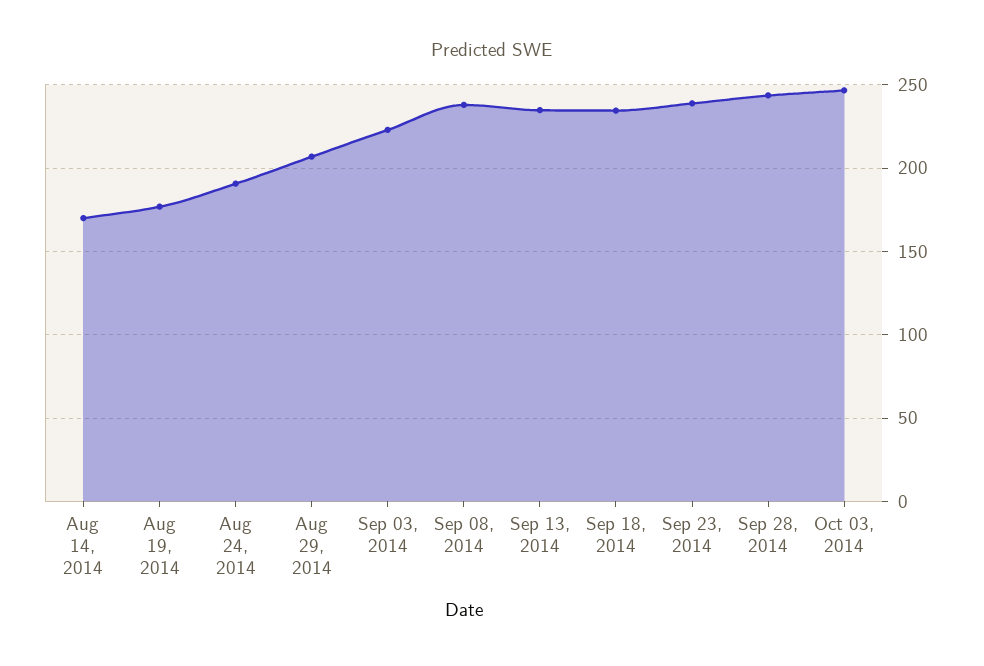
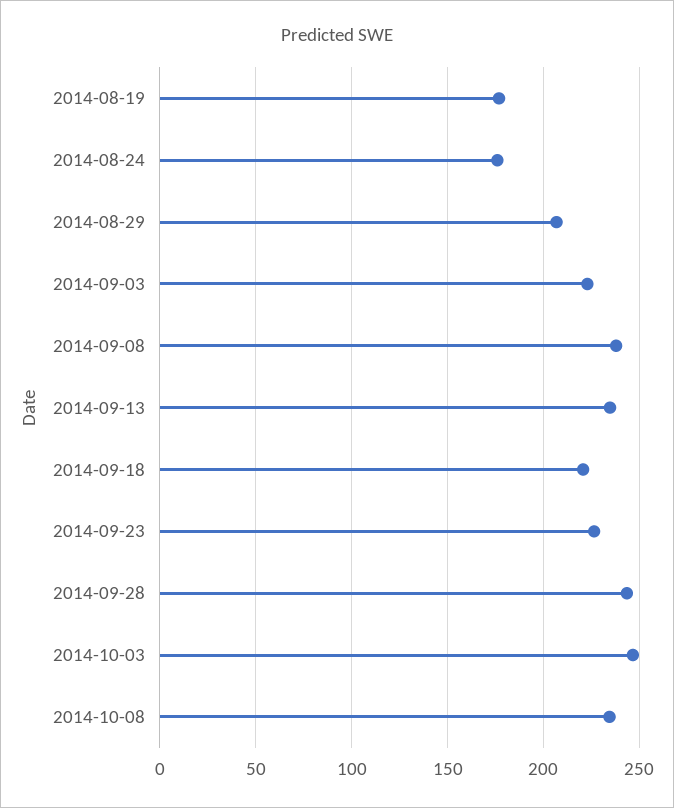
Aug 14, 2014: 170 -> none
Aug 24, 2014: 190 -> 175
Sep 18, 2014: 235 -> 220
Sep 23, 2014: 240 -> 225
2014-10-08: none -> 235

